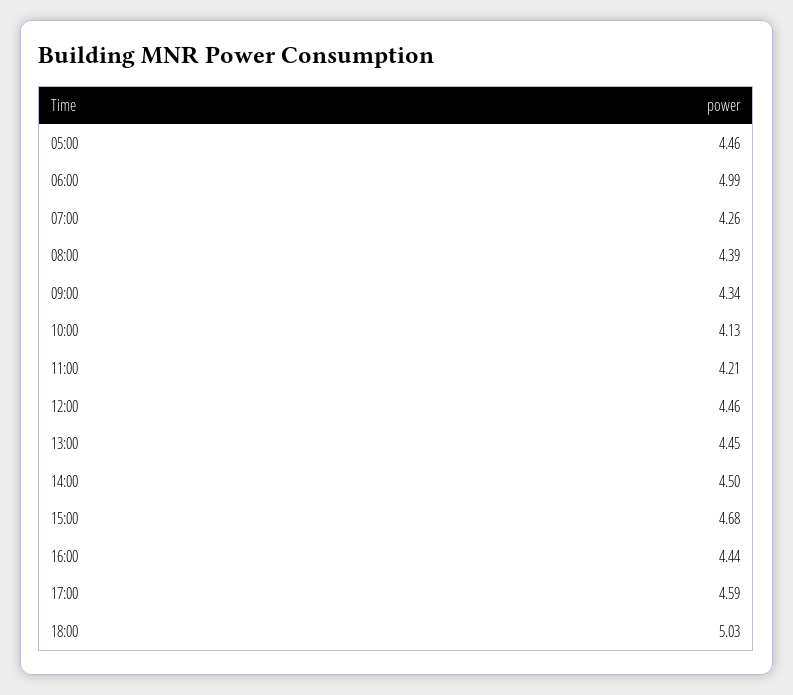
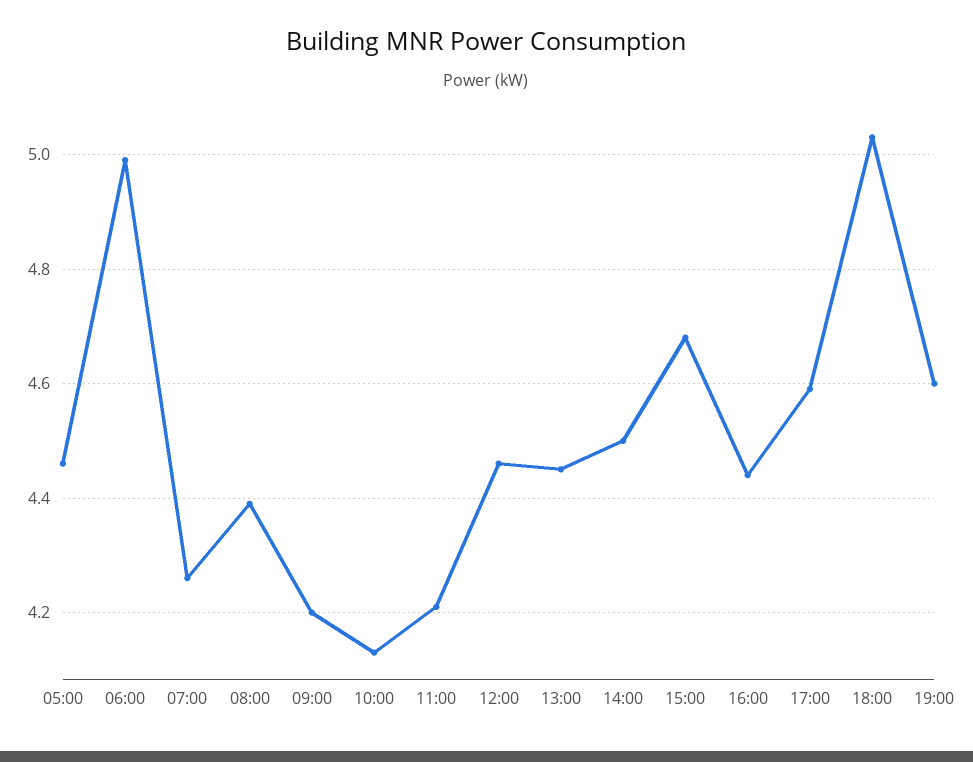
09:00: 4.34 -> 4.2
19:00: none -> 4.6

